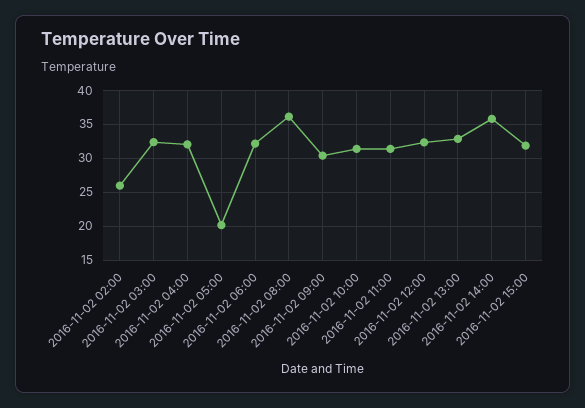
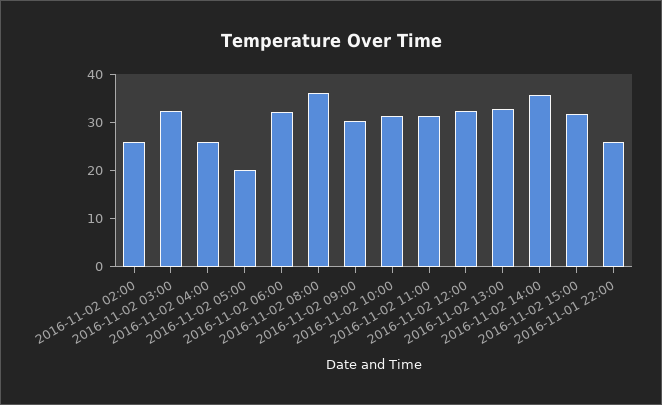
2016-11-02 04:00: 32 -> 26
2016-11-01 22:00: none -> 26

